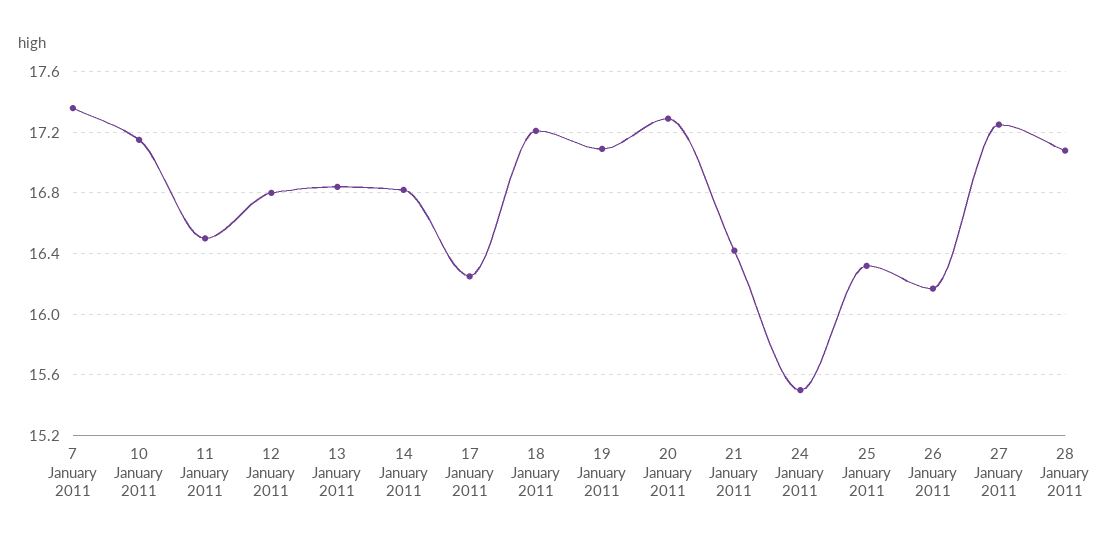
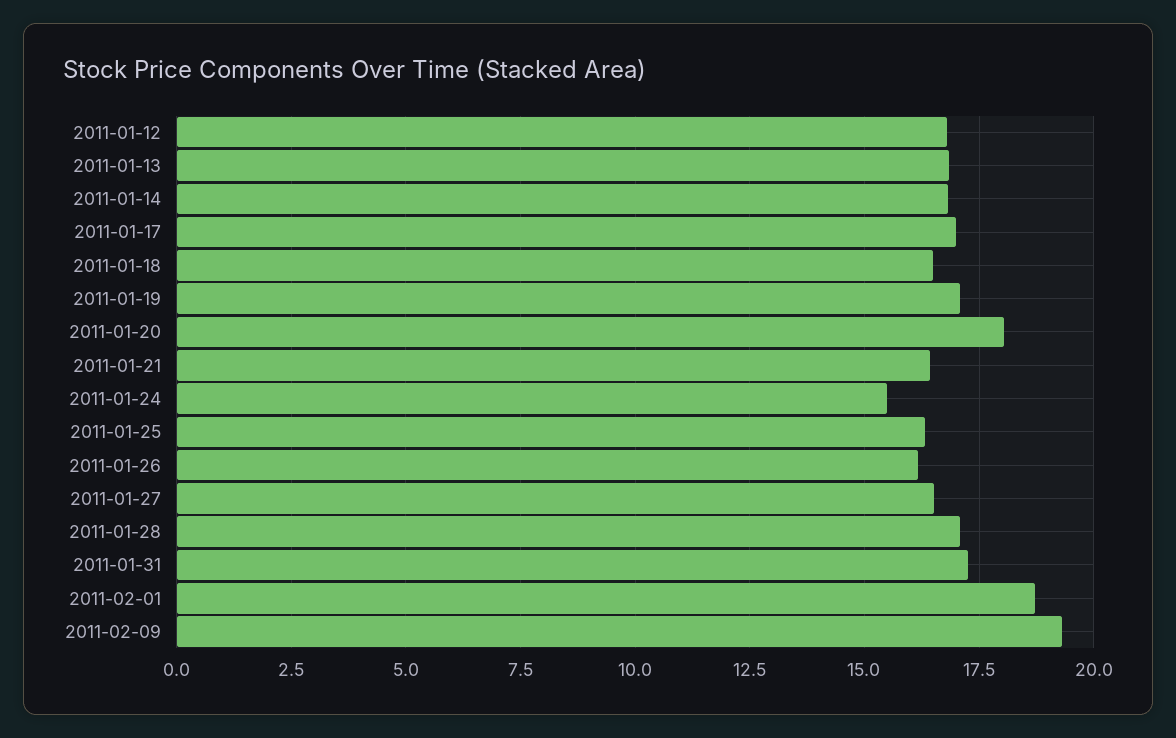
7 January 2011: 17.35 -> none
10 January 2011: 17.15 -> none
11 January 2011: 16.5 -> none
17 January 2011: 16.25 -> 17
18 January 2011: 17.2 -> 16.5
20 January 2011: 17.3 -> 18
27 January 2011: 17.25 -> 16.5
2011-01-31: none -> 17.25
2011-02-01: none -> 18.75
2011-02-09: none -> 19.25

